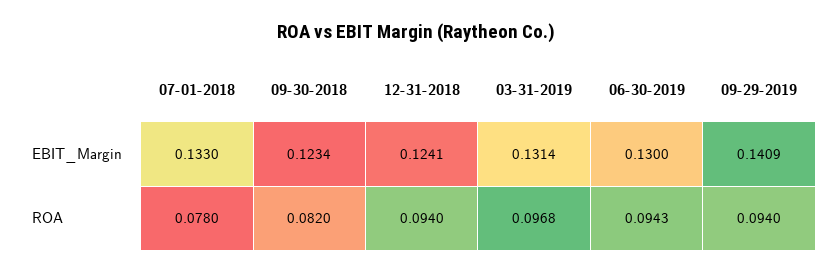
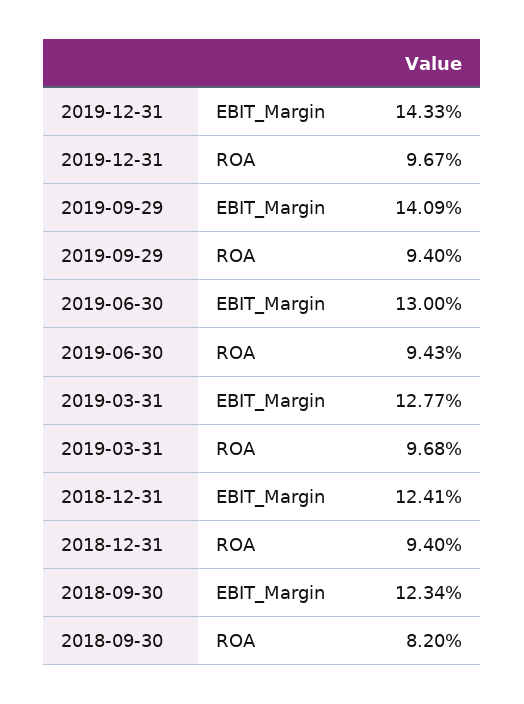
07-01-2018, EBIT_Margin: 0.133 -> none
03-31-2019, EBIT_Margin: 0.1314 -> 0.1277
07-01-2018, ROA: 0.078 -> none
2019-12-31, EBIT_Margin: none -> 0.1433
2019-12-31, ROA: none -> 0.0967

